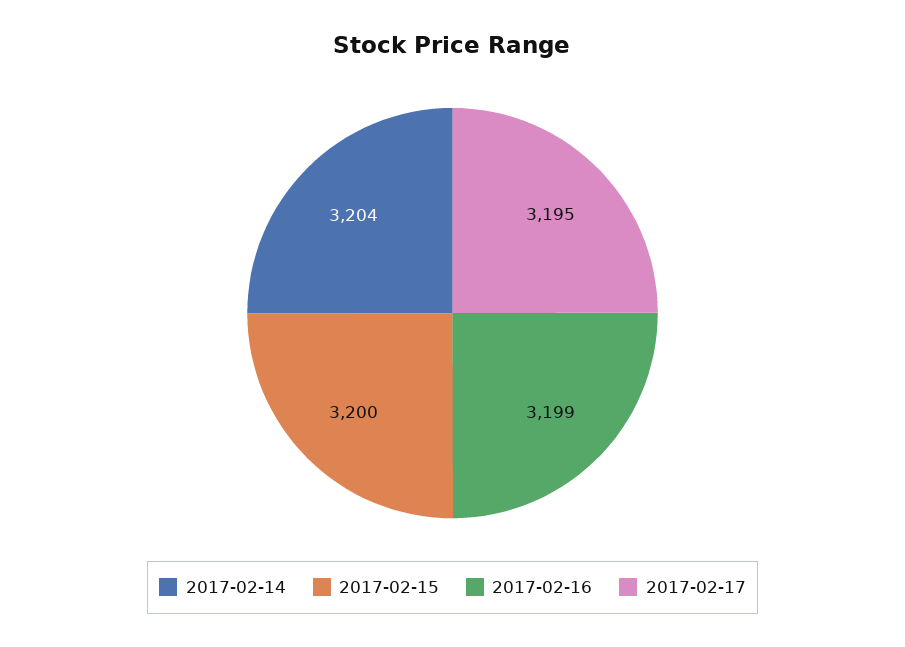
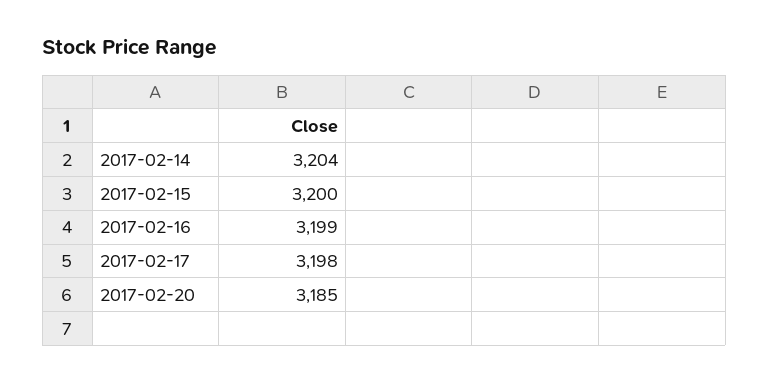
2017-02-17: 3195 -> 3198
2017-02-20: none -> 3185

